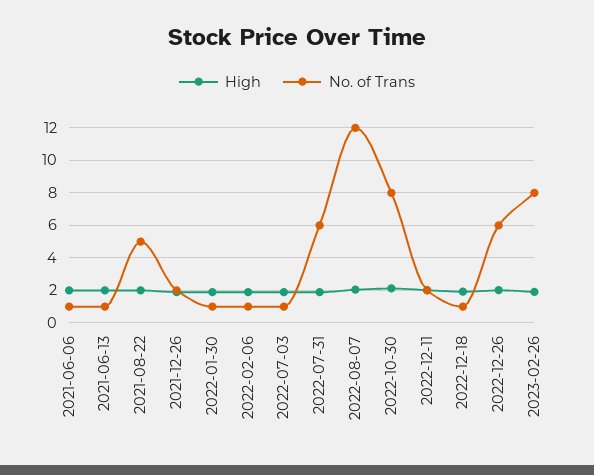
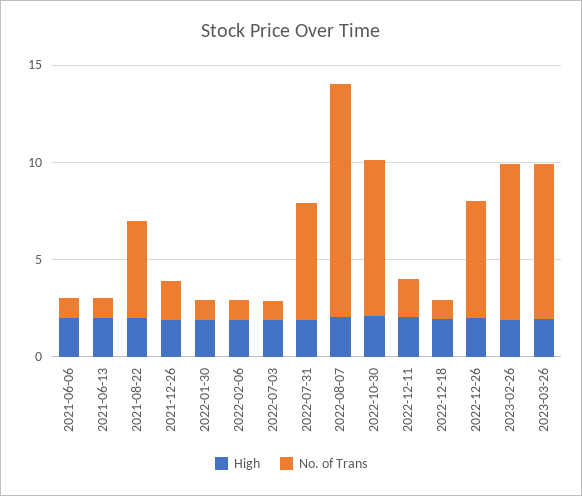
High, 2023-03-26: none -> 2
No. of Trans, 2023-03-26: none -> 8

